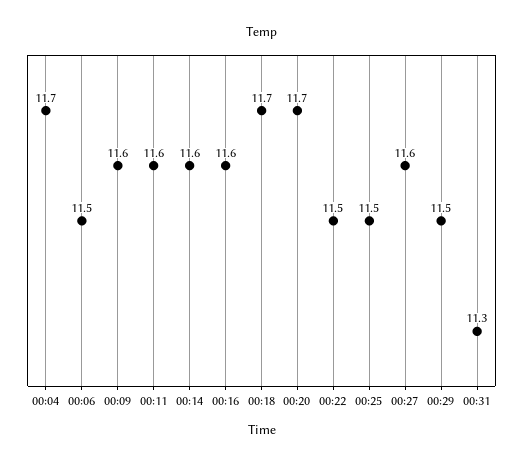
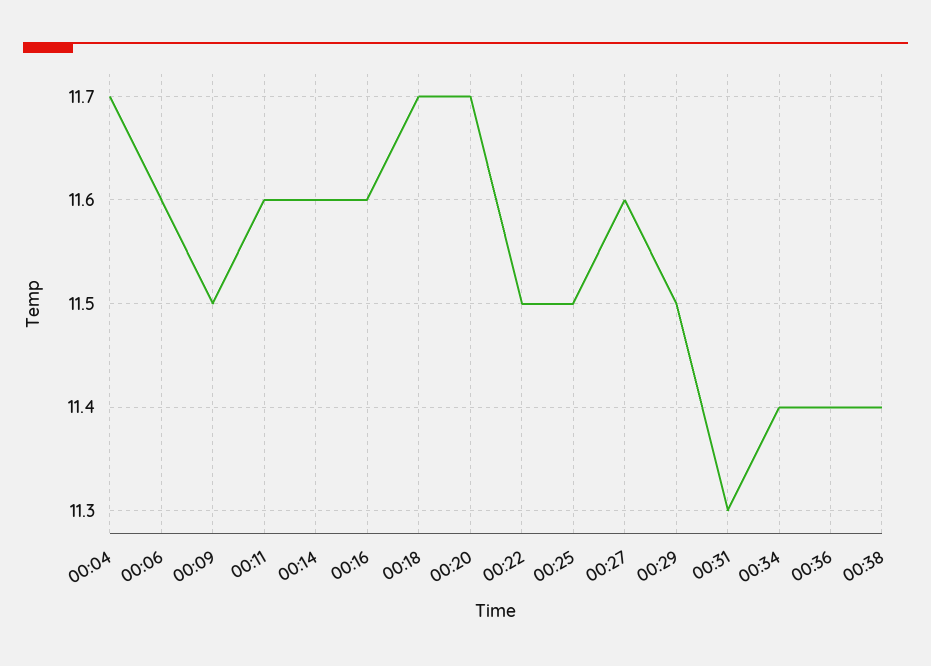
00:06: 11.5 -> 11.6
00:09: 11.6 -> 11.5
00:34: none -> 11.4
00:36: none -> 11.4
00:38: none -> 11.4

